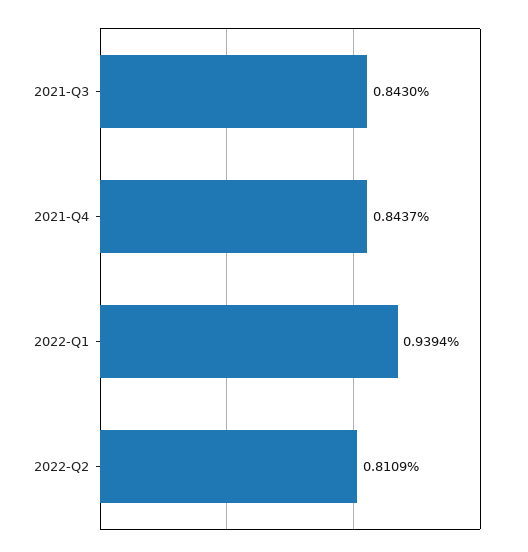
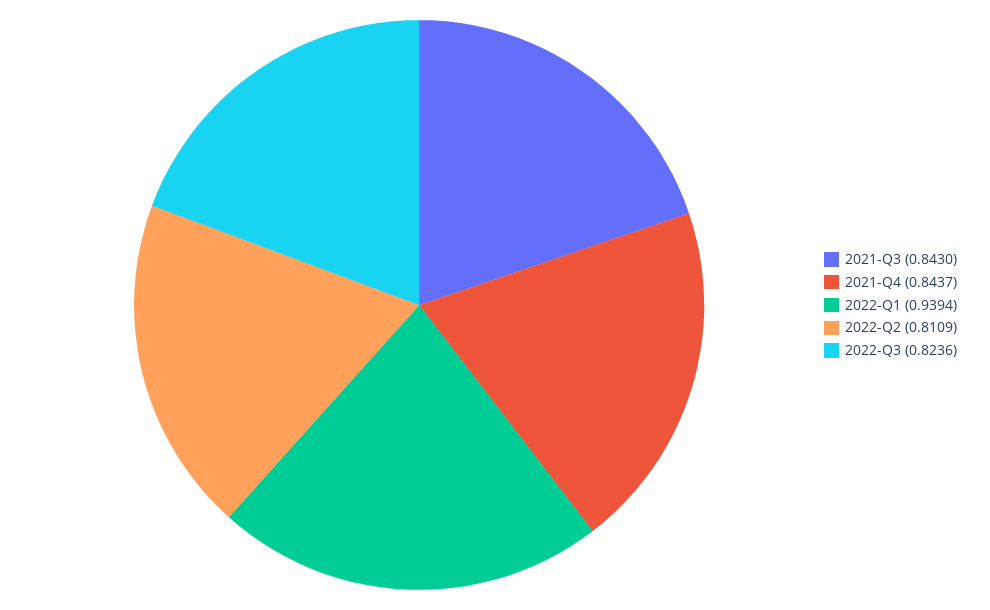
2022-Q3: none -> 0.8236

